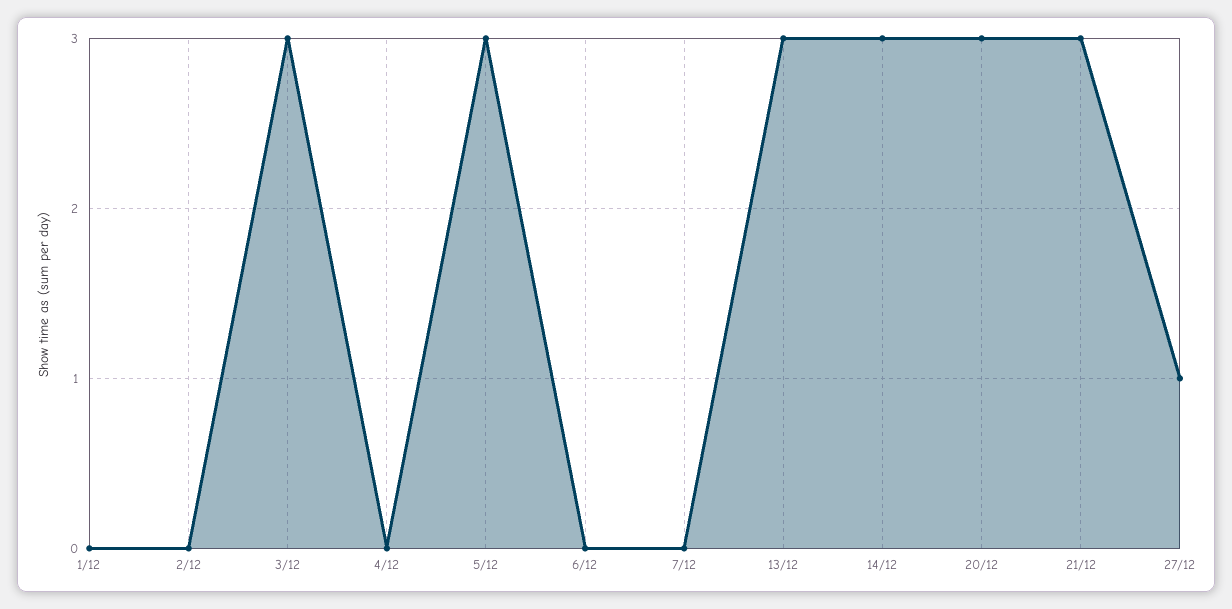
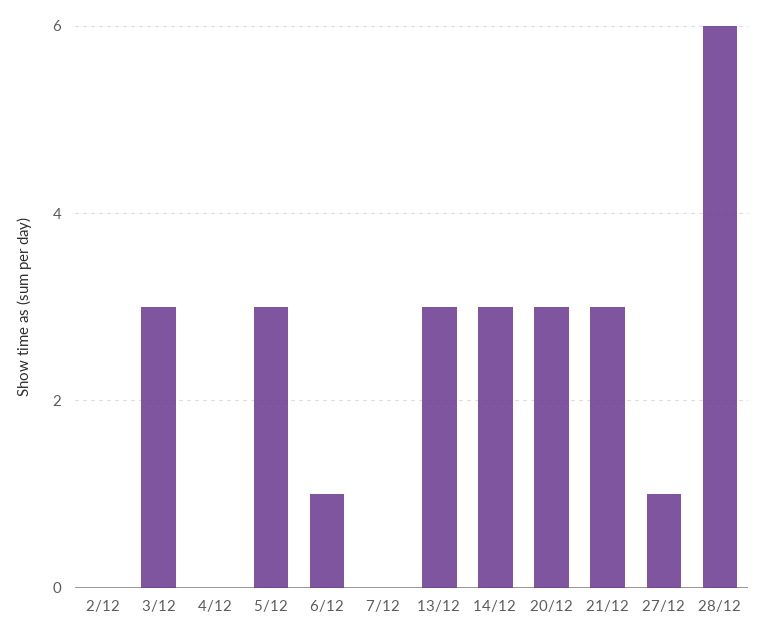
1/12: 0 -> none
6/12: 0 -> 1
28/12: none -> 6

